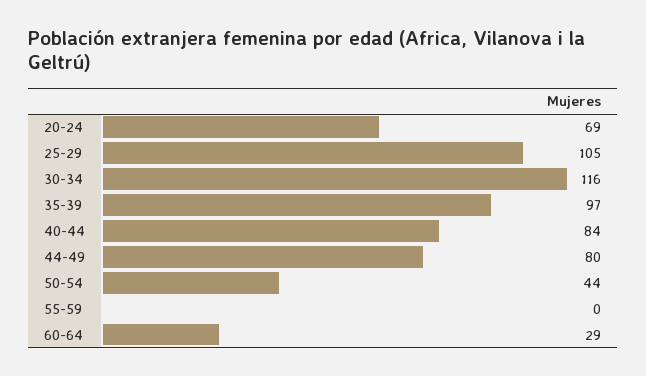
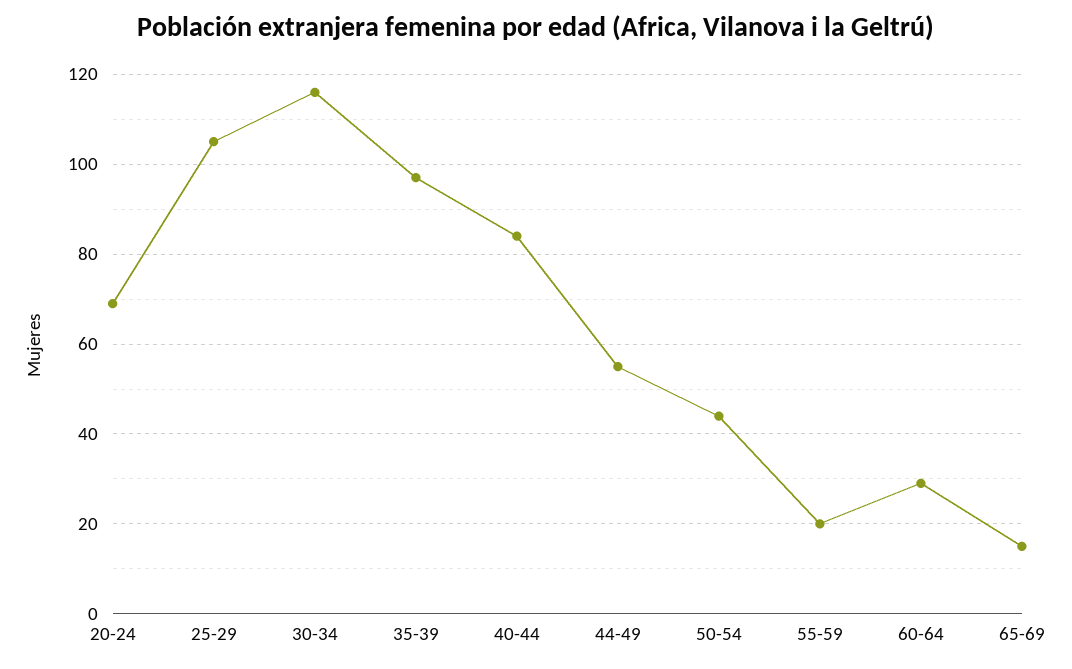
44-49: 80 -> 55
55-59: 0 -> 20
65-69: none -> 15

